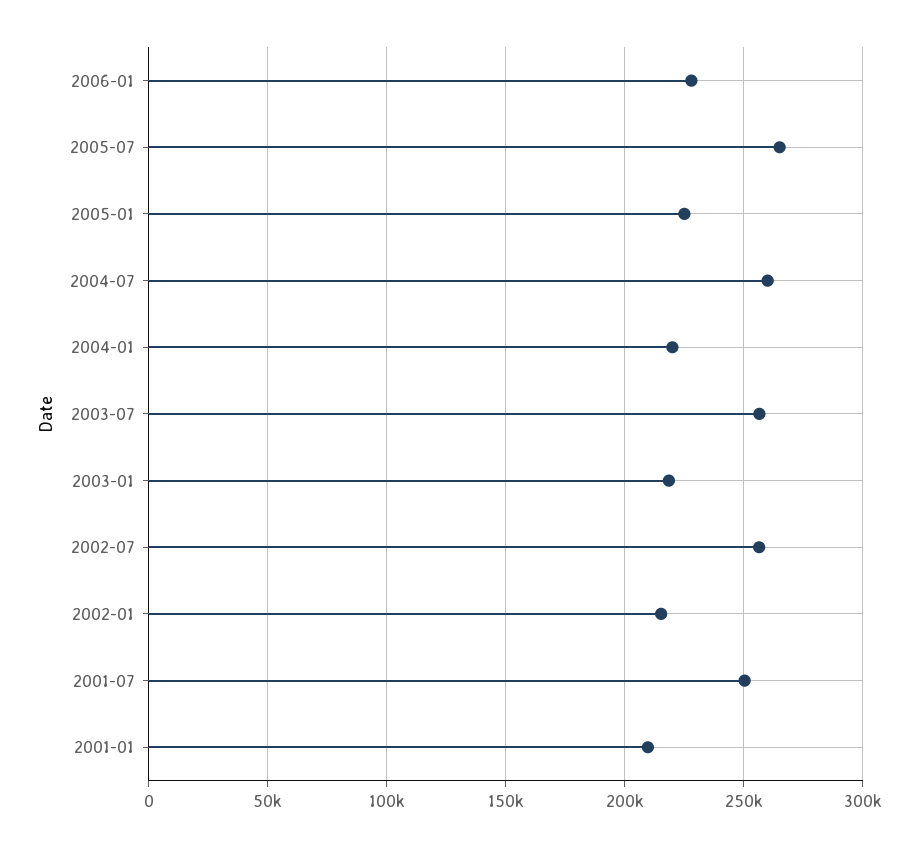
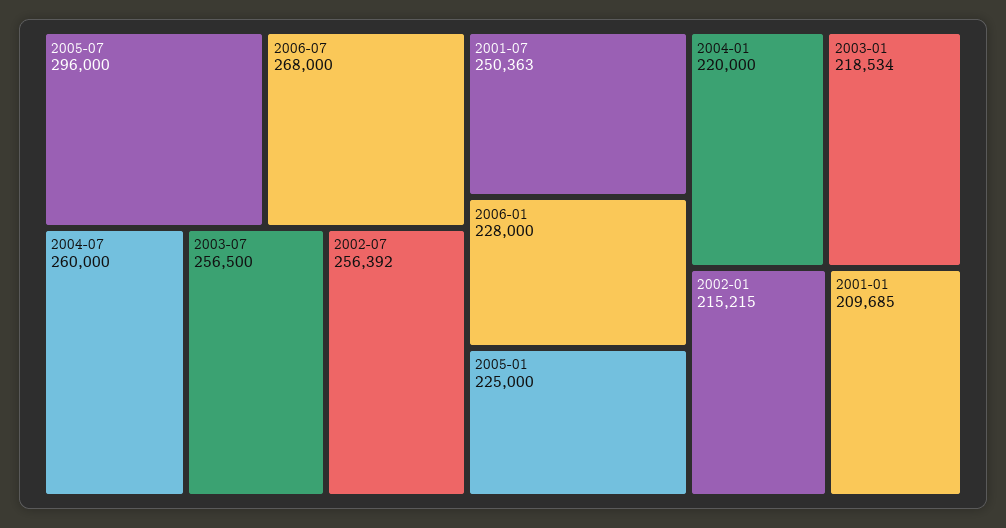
2005-07: 265000 -> 296000
2006-07: none -> 268000

